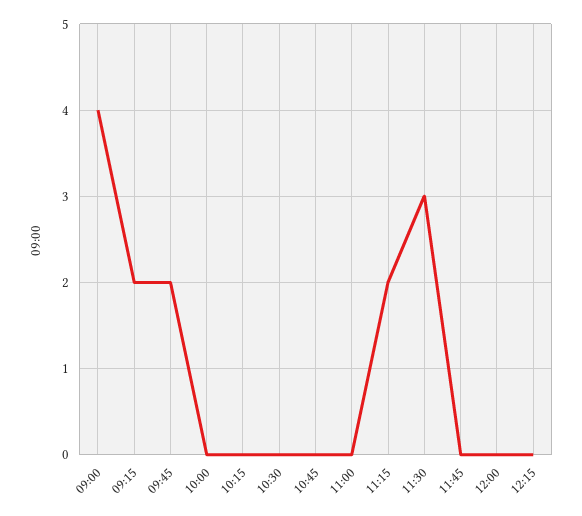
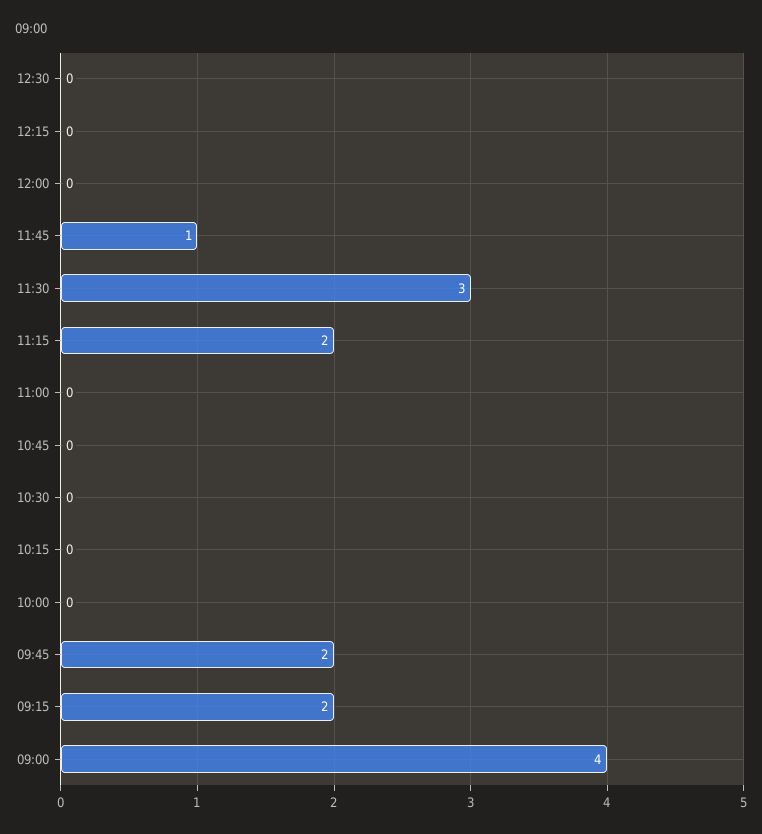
11:45: 0 -> 1
12:30: none -> 0

